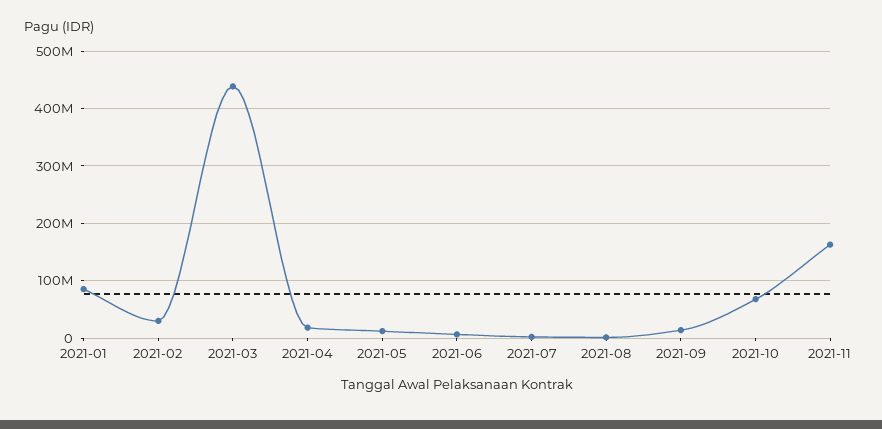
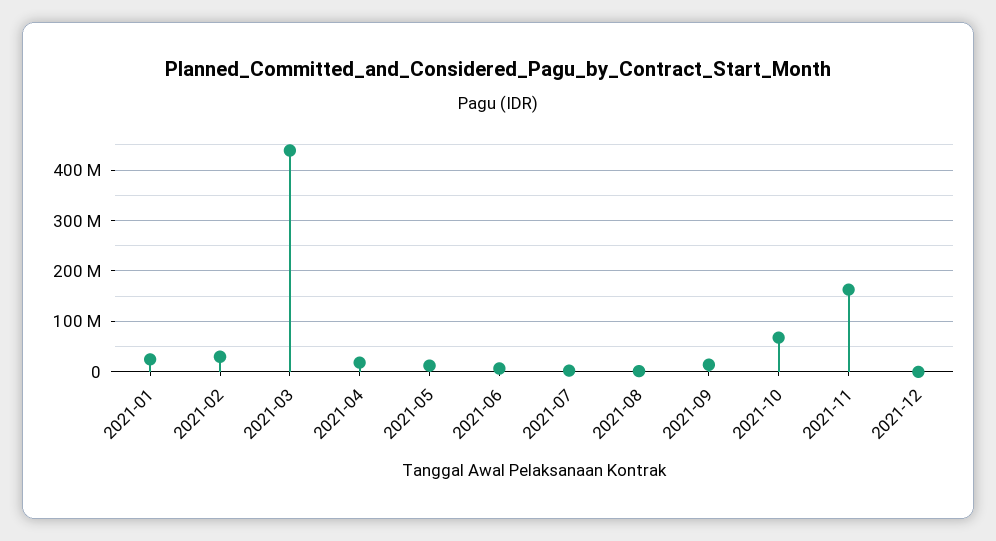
2021-01: 80000000 -> 20000000
2021-12: none -> 0

